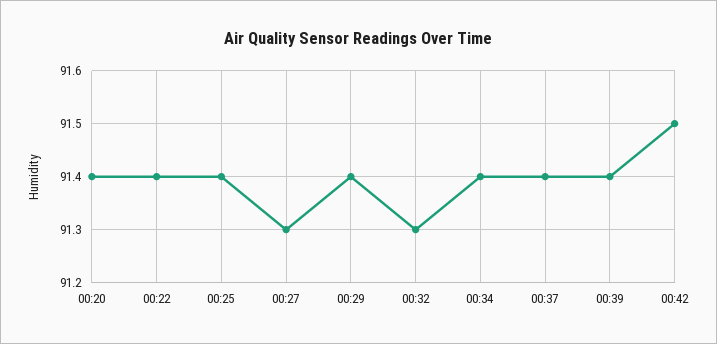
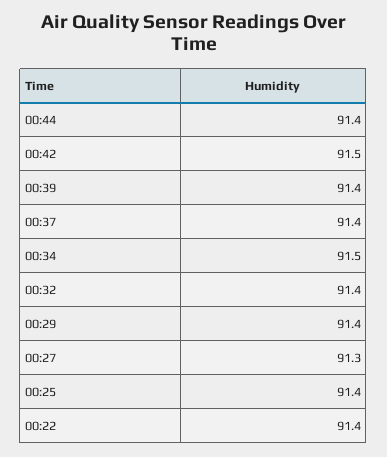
00:20: 91.4 -> none
00:32: 91.3 -> 91.4
00:34: 91.4 -> 91.5
00:44: none -> 91.4

